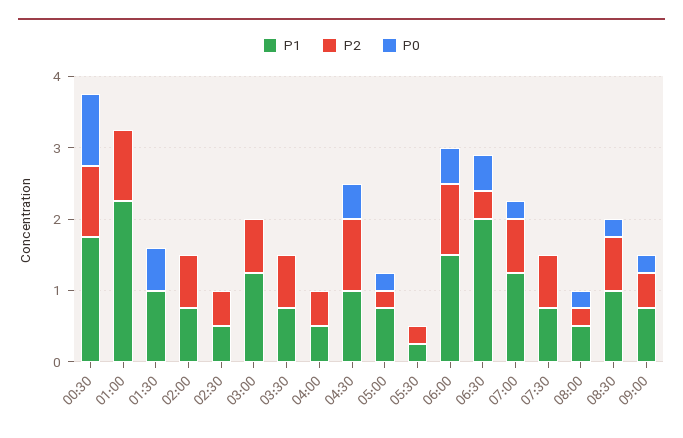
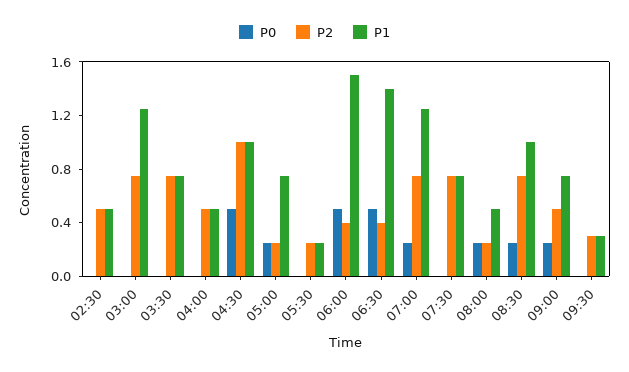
P1, 00:30: 1.8 -> none
P2, 00:30: 1 -> none
P0, 00:30: 1 -> none
P1, 01:00: 2.2 -> none
P2, 01:00: 1 -> none
P0, 01:00: 0 -> none
P1, 01:30: 1 -> none
P2, 01:30: 0 -> none
P0, 01:30: 0.6 -> none
P1, 02:00: 0.8 -> none
P2, 02:00: 0.8 -> none
P0, 02:00: 0 -> none
P2, 06:00: 1 -> 0.4
P1, 06:30: 2 -> 1.4
P0, 09:30: none -> 0
P2, 09:30: none -> 0.3
P1, 09:30: none -> 0.3

